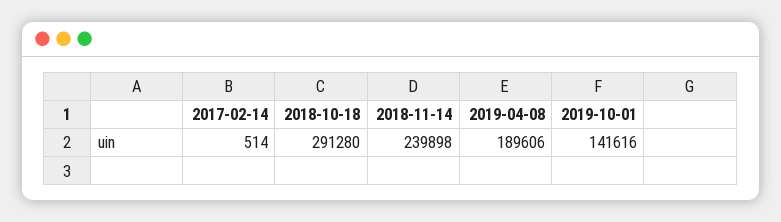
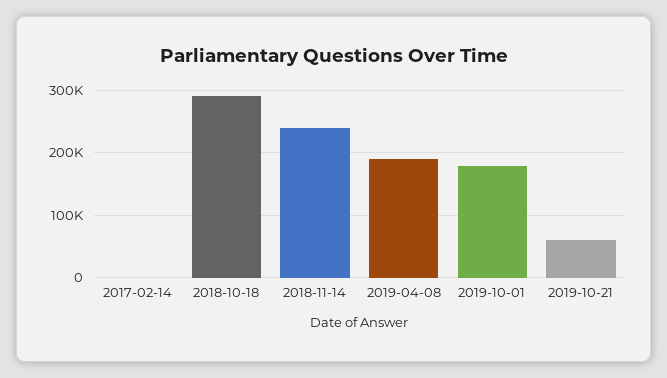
2019-10-01: 141616 -> 180000
2019-10-21: none -> 60000

